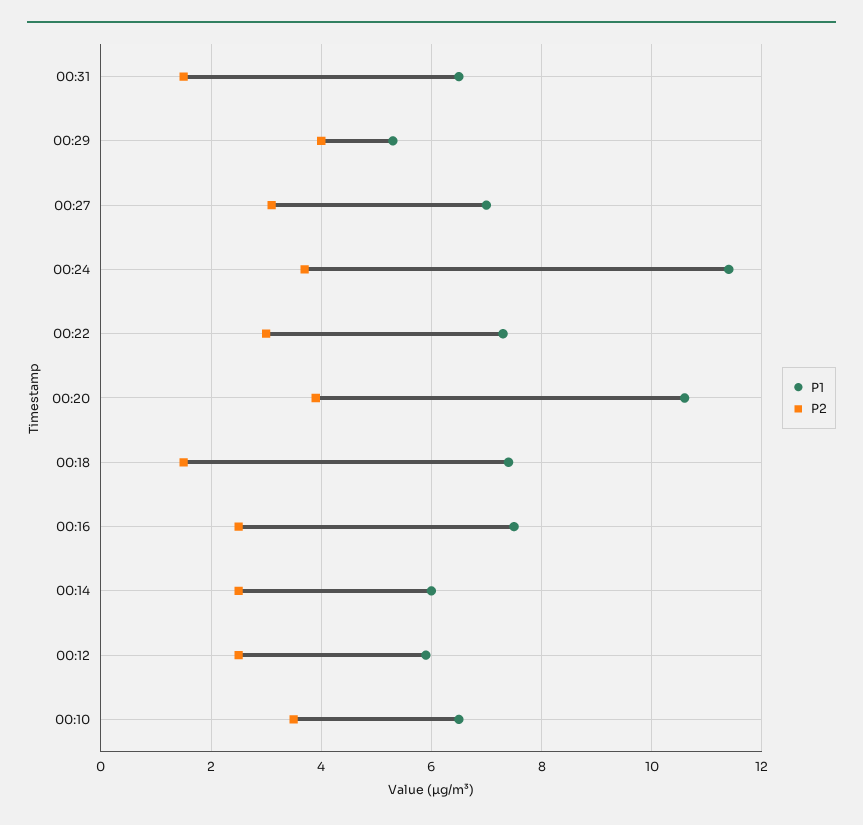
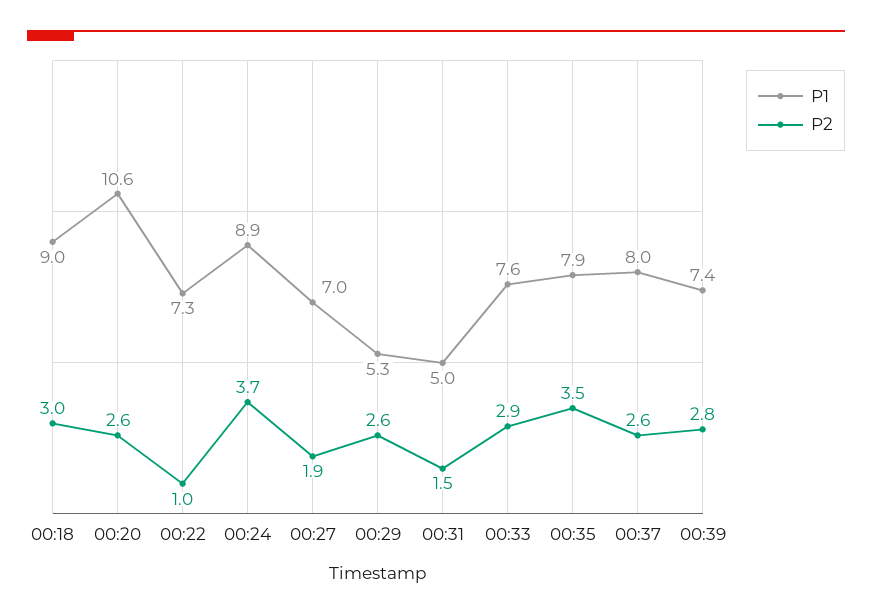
P1, 00:31: 6.5 -> 5
P2, 00:29: 4 -> 2.6
P2, 00:27: 3 -> 1.9
P1, 00:24: 11.5 -> 8.9
P2, 00:22: 3 -> 1
P2, 00:20: 4 -> 2.6
P1, 00:18: 7.5 -> 9
P2, 00:18: 1.5 -> 3
P1, 00:16: 7.5 -> none
P2, 00:16: 2.5 -> none
P1, 00:14: 6 -> none
P2, 00:14: 2.5 -> none
P1, 00:12: 6 -> none
P2, 00:12: 2.5 -> none
P1, 00:10: 6.5 -> none
P2, 00:10: 3.5 -> none
P1, 00:33: none -> 7.6
P2, 00:33: none -> 2.9
P1, 00:35: none -> 7.9
P2, 00:35: none -> 3.5
P1, 00:37: none -> 8
P2, 00:37: none -> 2.6
P1, 00:39: none -> 7.4
P2, 00:39: none -> 2.8

